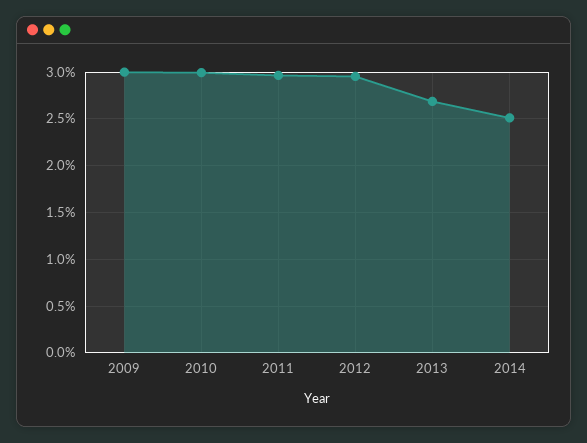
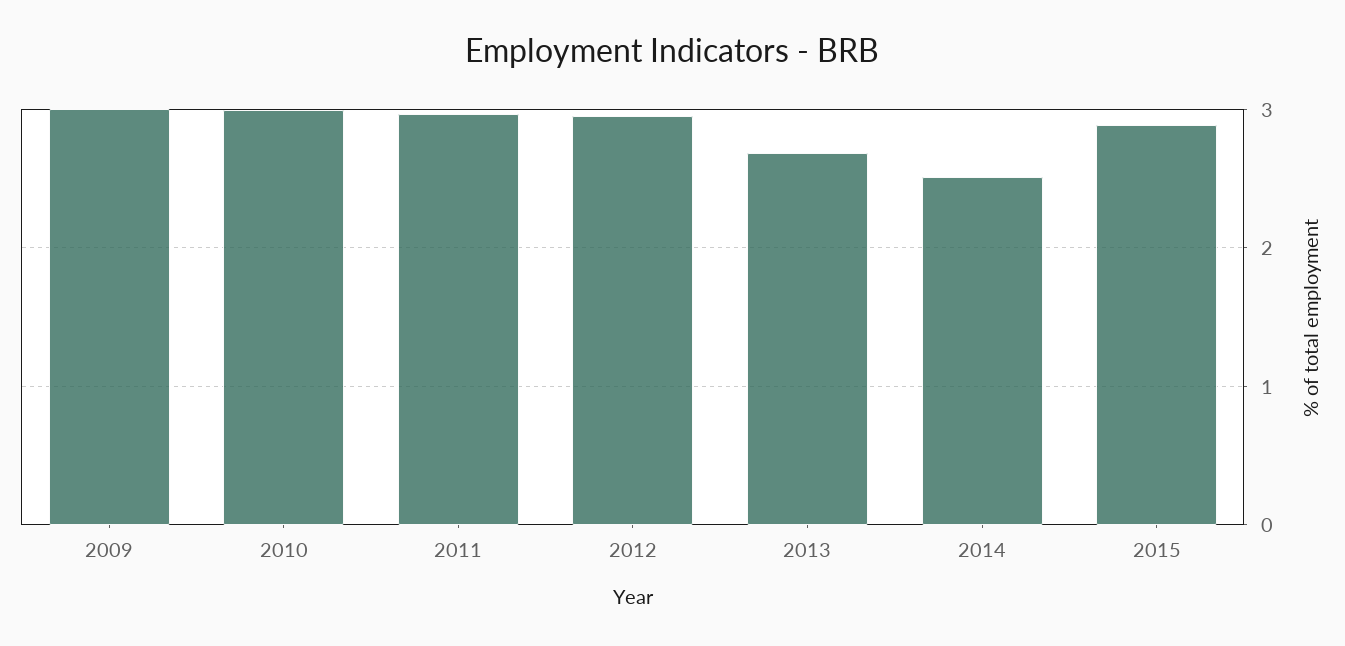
2015: none -> 2.9

